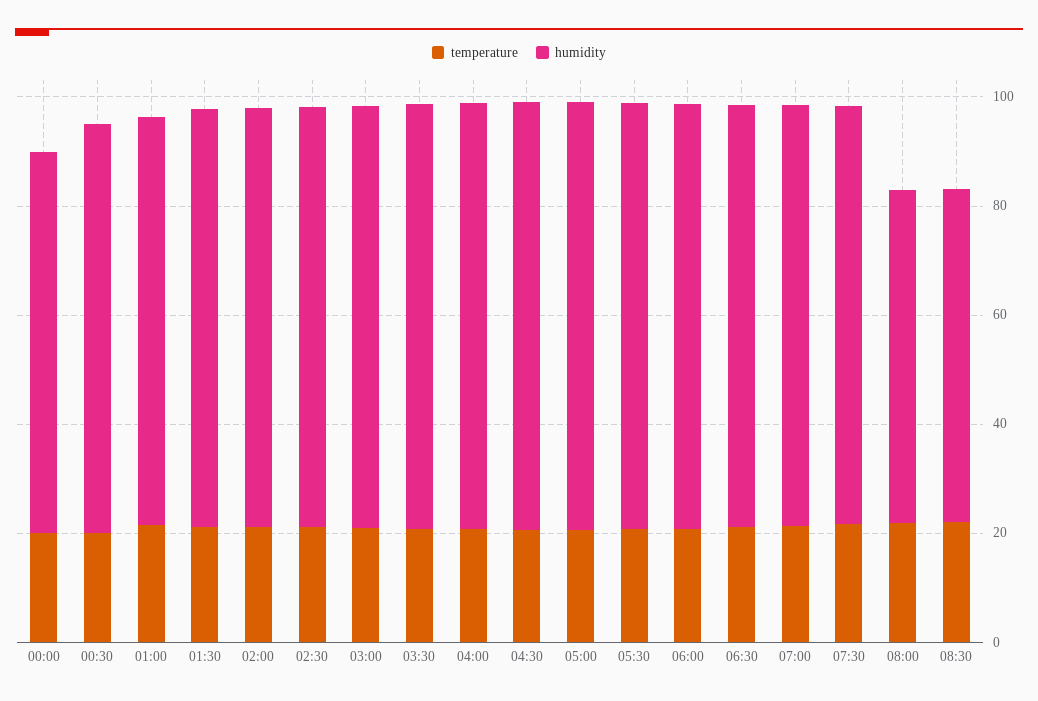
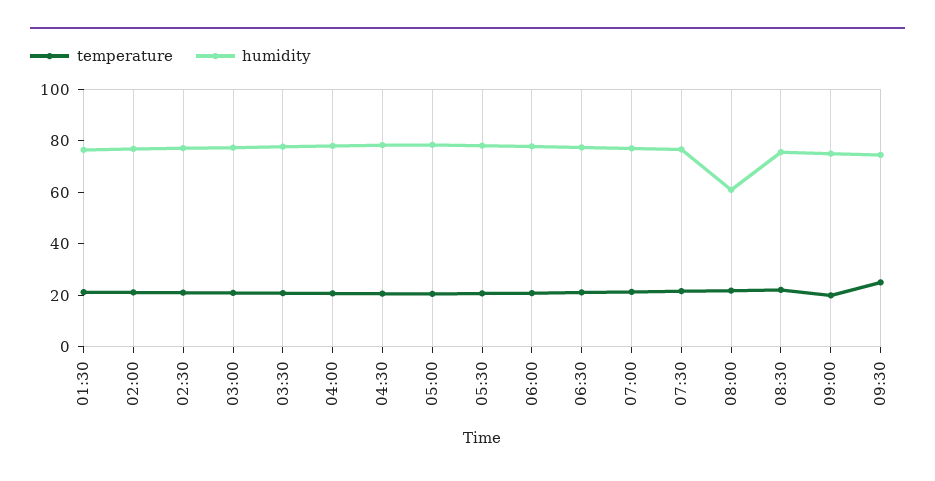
temperature, 00:00: 20 -> none
humidity, 00:00: 70 -> none
temperature, 00:30: 20 -> none
humidity, 00:30: 75 -> none
temperature, 01:00: 20 -> none
humidity, 01:00: 75 -> none
humidity, 08:30: 60 -> 75
temperature, 09:00: none -> 20
humidity, 09:00: none -> 75
temperature, 09:30: none -> 25
humidity, 09:30: none -> 75

